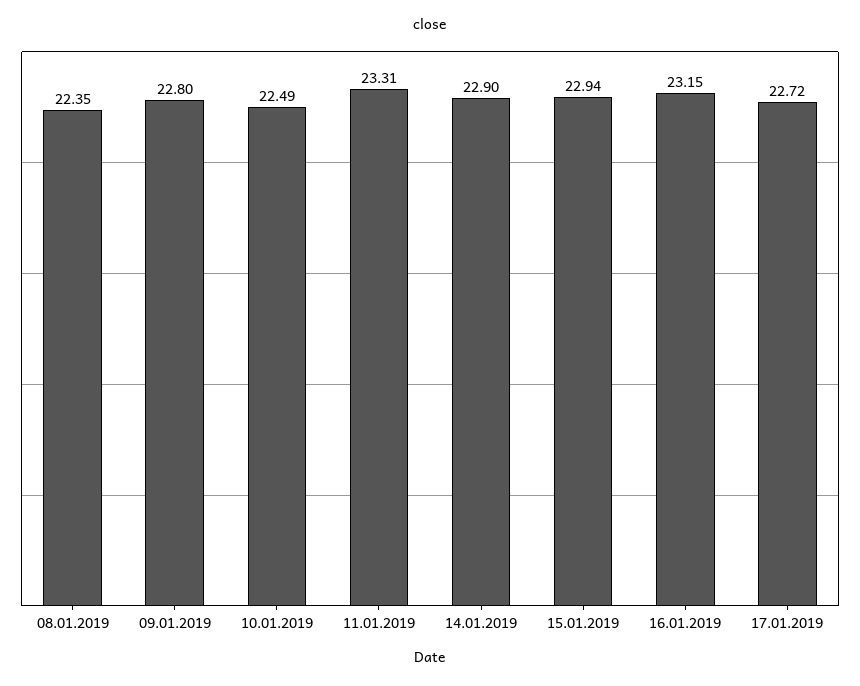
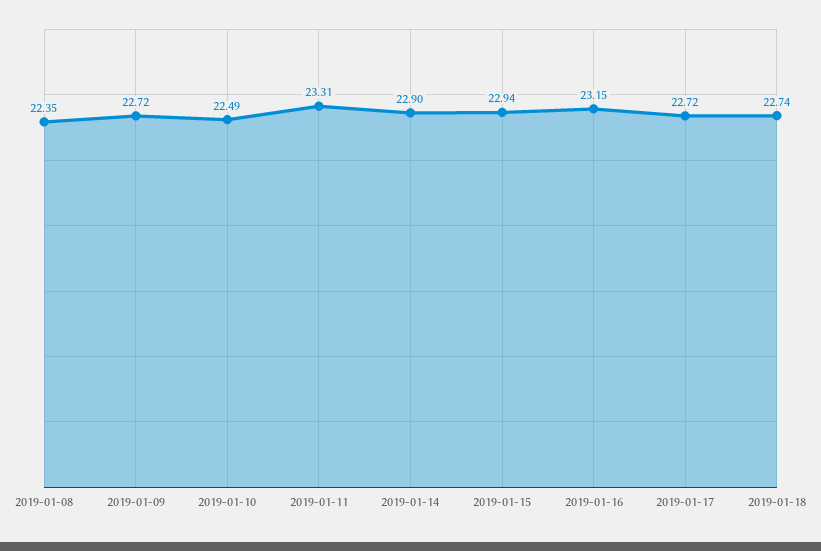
09.01.2019: 22.8 -> 22.72
2019-01-18: none -> 22.74

